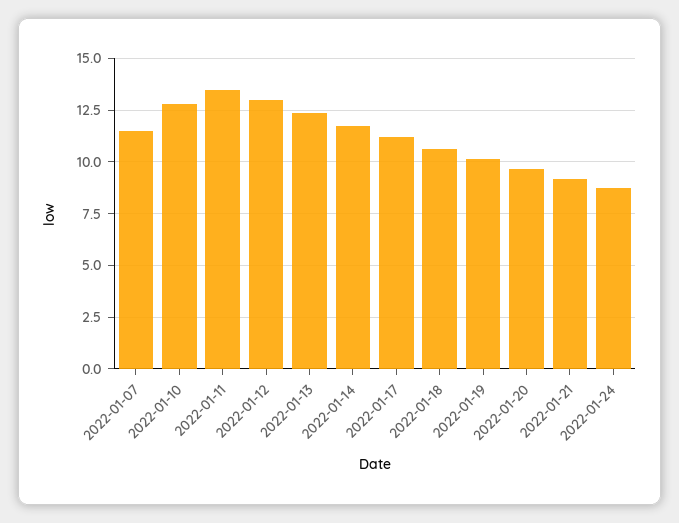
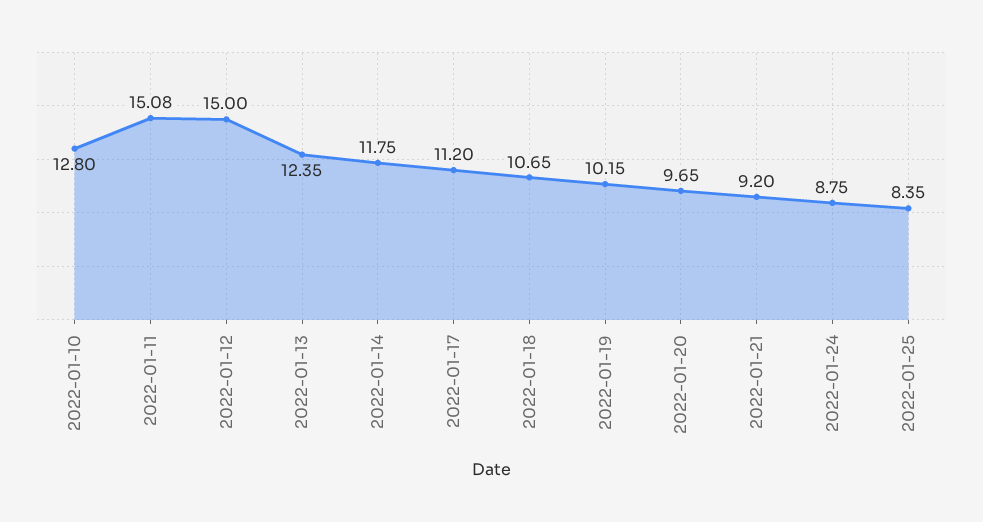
2022-01-07: 11.5 -> none
2022-01-11: 13.5 -> 15.08
2022-01-12: 13 -> 15
2022-01-25: none -> 8.35

